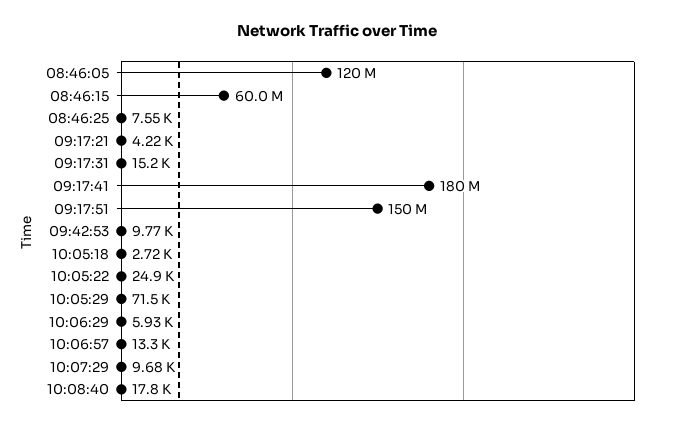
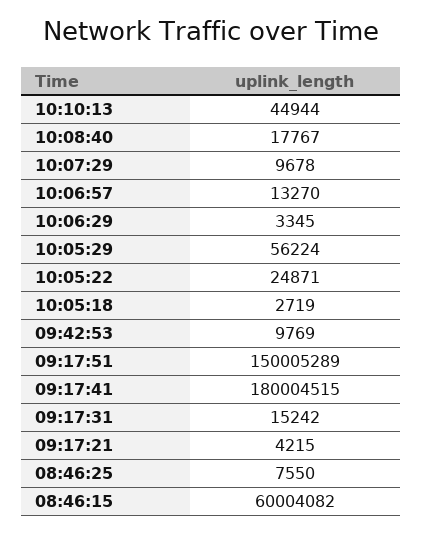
08:46:05: 120000000 -> none
10:05:29: 71500 -> 56224
10:06:29: 5930 -> 3345
10:10:13: none -> 44944

